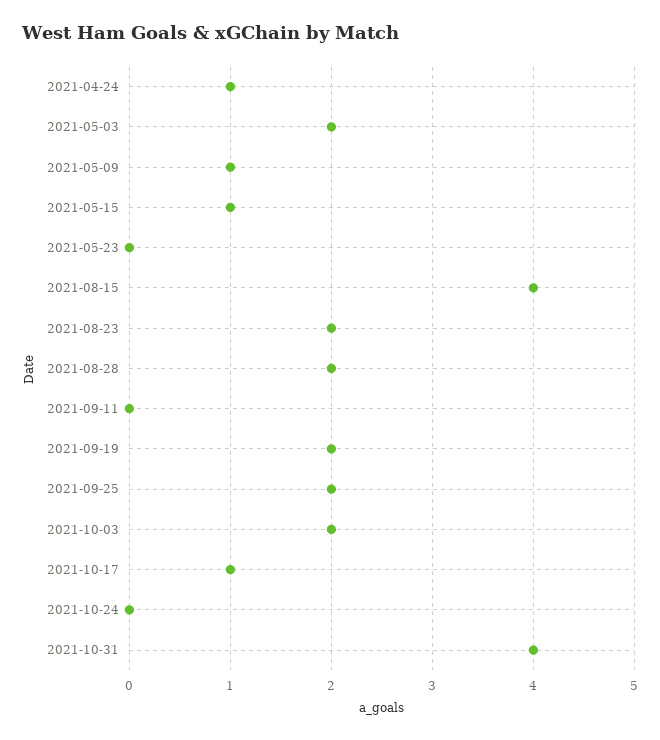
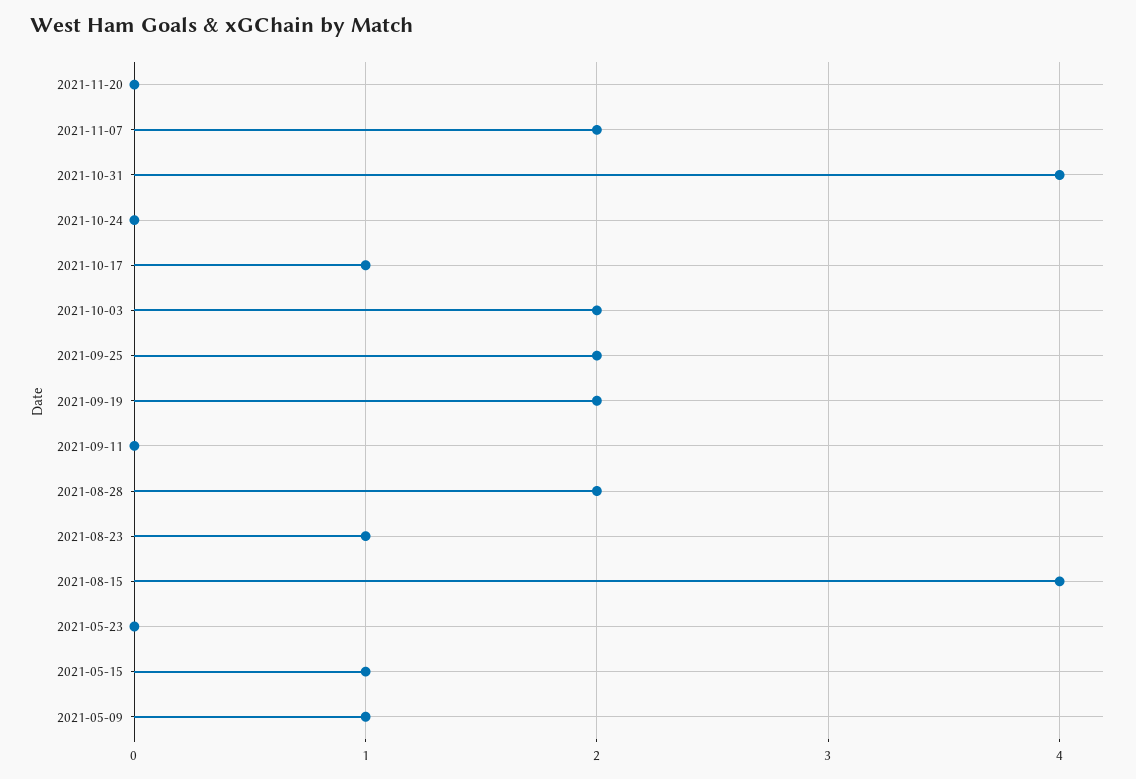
2021-04-24: 1 -> none
2021-05-03: 2 -> none
2021-08-23: 2 -> 1
2021-11-20: none -> 0
2021-11-07: none -> 2

